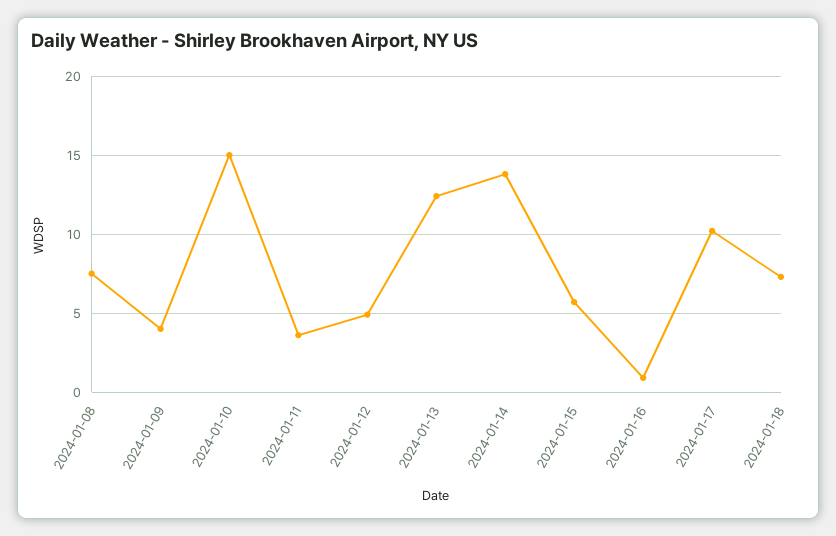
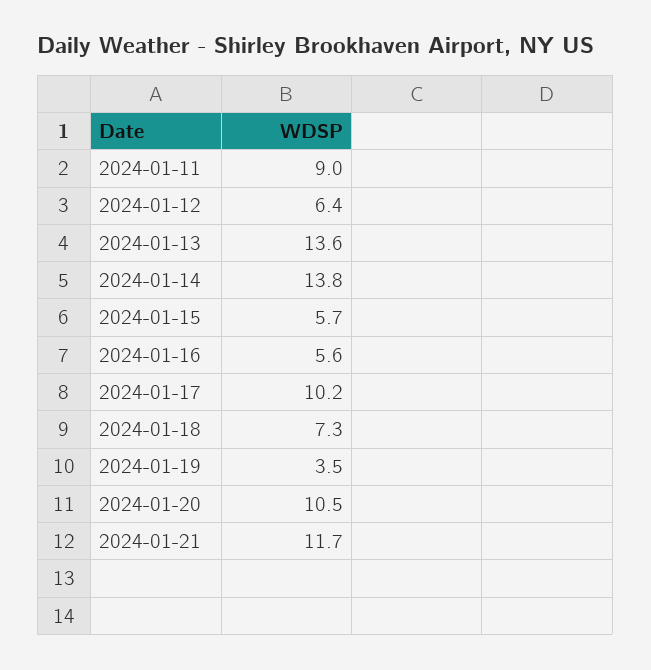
2024-01-08: 7.5 -> none
2024-01-09: 4 -> none
2024-01-10: 15 -> none
2024-01-11: 3.5 -> 9
2024-01-12: 5 -> 6.4
2024-01-13: 12.5 -> 13.6
2024-01-16: 1 -> 5.6
2024-01-19: none -> 3.5
2024-01-20: none -> 10.5
2024-01-21: none -> 11.7

